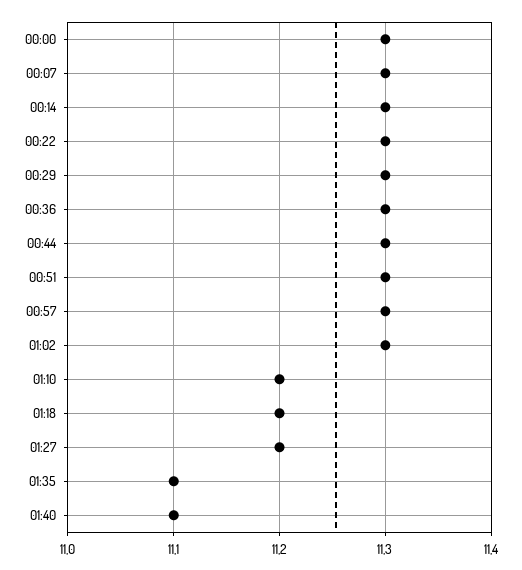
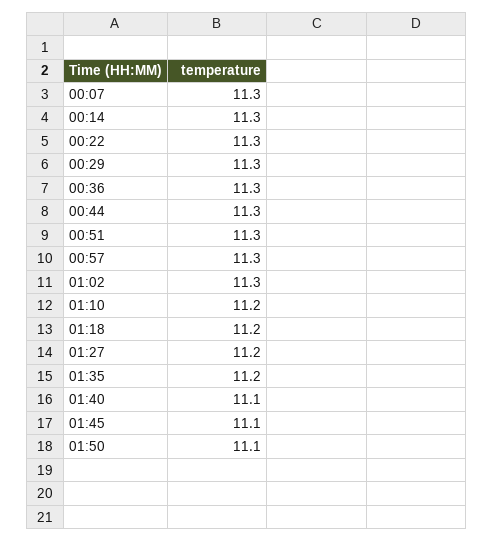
00:00: 11.3 -> none
01:35: 11.1 -> 11.2
01:45: none -> 11.1
01:50: none -> 11.1

